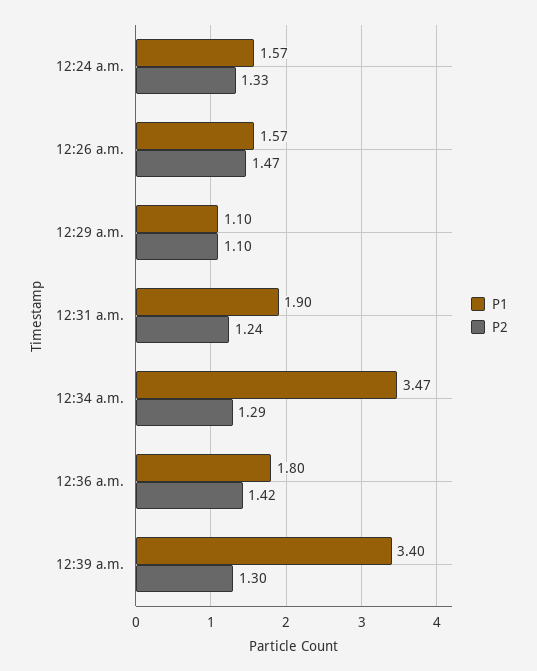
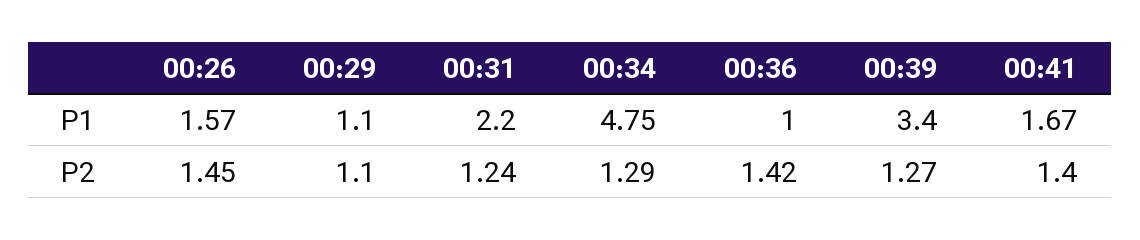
P1, 12:24 a.m.: 1.57 -> none
P2, 12:24 a.m.: 1.33 -> none
P2, 12:26 a.m.: 1.47 -> 1.45
P1, 12:31 a.m.: 1.9 -> 2.2
P1, 12:34 a.m.: 3.47 -> 4.75
P1, 12:36 a.m.: 1.8 -> 1
P2, 12:39 a.m.: 1.3 -> 1.27
P1, 00:41: none -> 1.67
P2, 00:41: none -> 1.4

